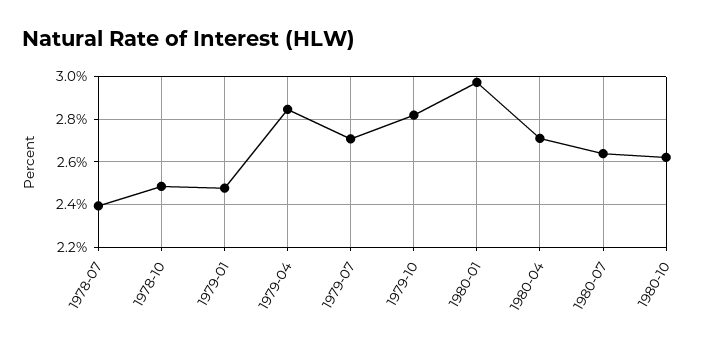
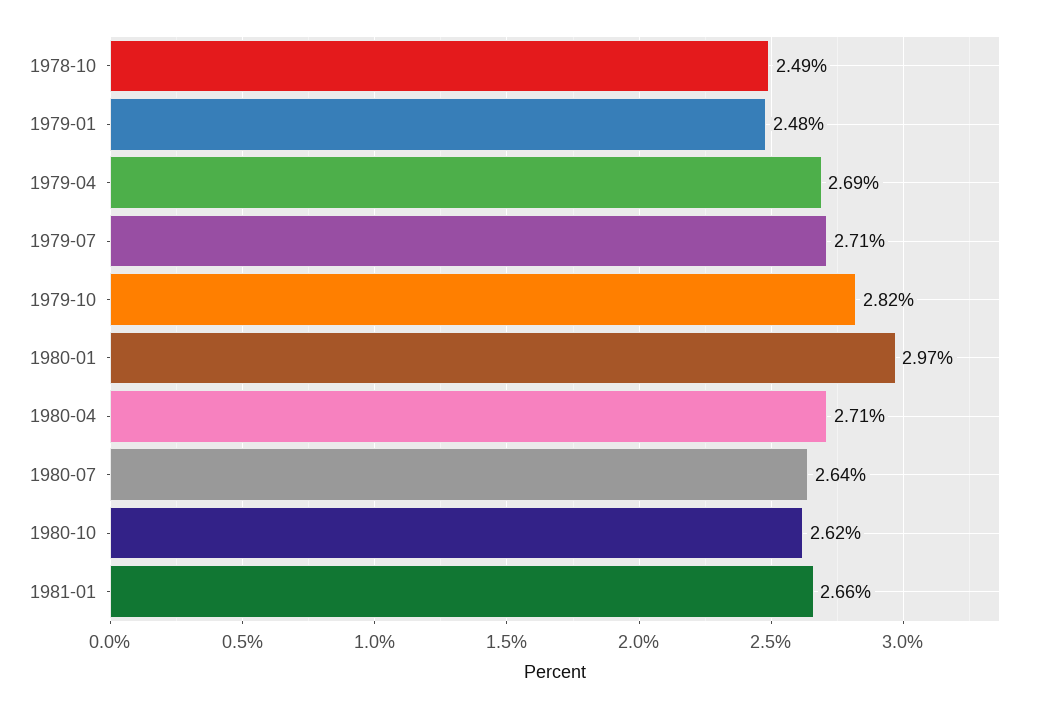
1978-07: 2.4 -> none
1979-04: 2.85 -> 2.69
1981-01: none -> 2.66

